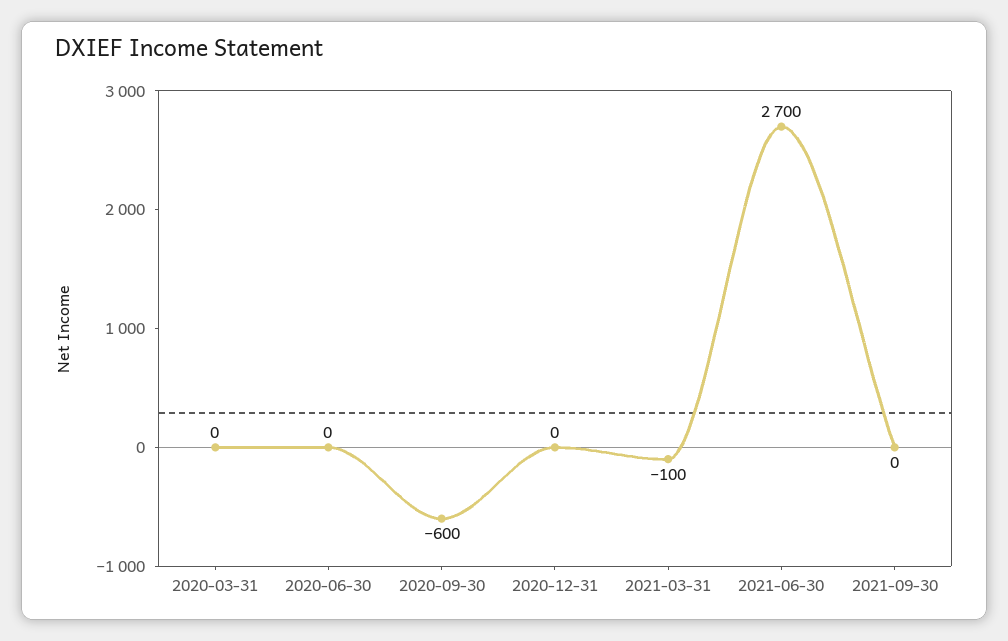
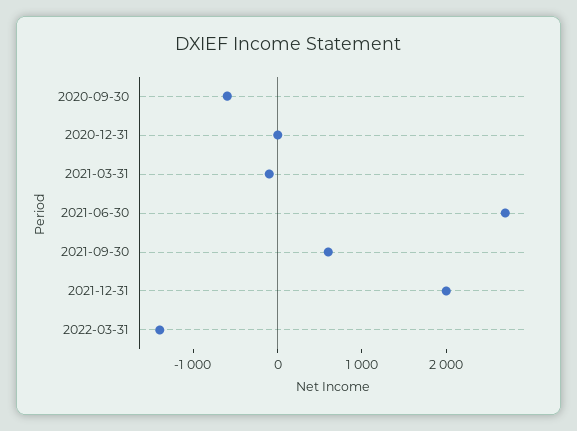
2020-03-31: 0 -> none
2020-06-30: 0 -> none
2021-09-30: 0 -> 600
2021-12-31: none -> 2000
2022-03-31: none -> -1400

